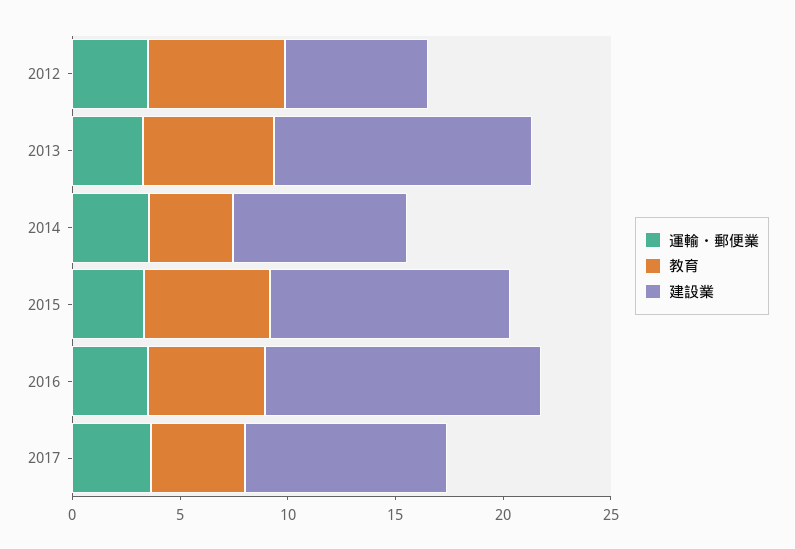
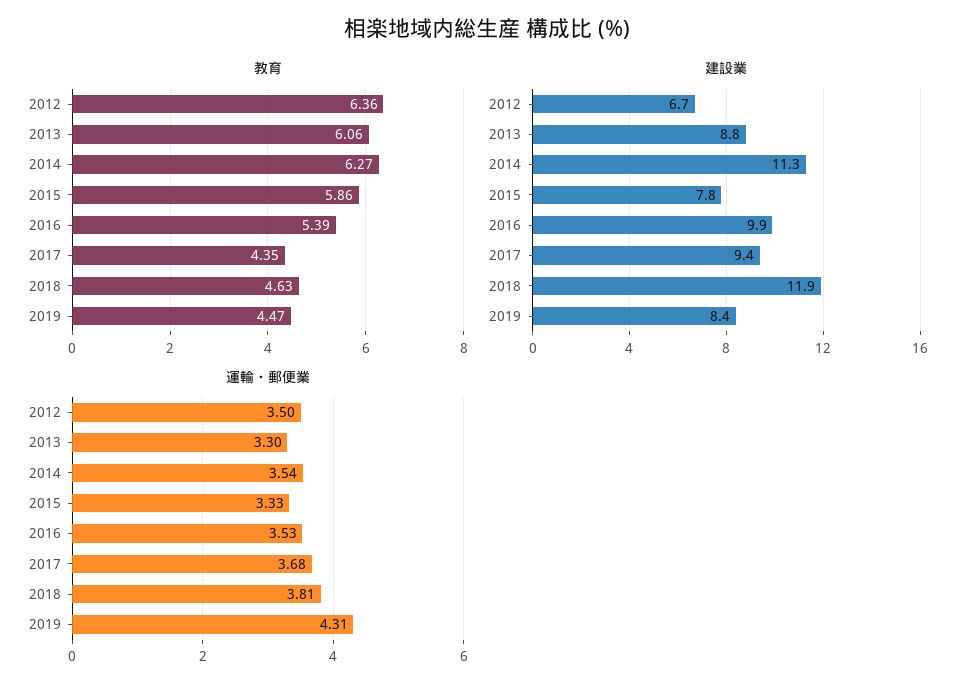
建設業, 2013: 12 -> 8.8
教育, 2014: 4 -> 6.27
建設業, 2014: 8 -> 11.3
建設業, 2015: 11 -> 7.8
建設業, 2016: 13 -> 9.9
教育, 2018: none -> 4.63
教育, 2019: none -> 4.47
建設業, 2018: none -> 11.9
建設業, 2019: none -> 8.4
運輸・郵便業, 2018: none -> 3.81
運輸・郵便業, 2019: none -> 4.31

